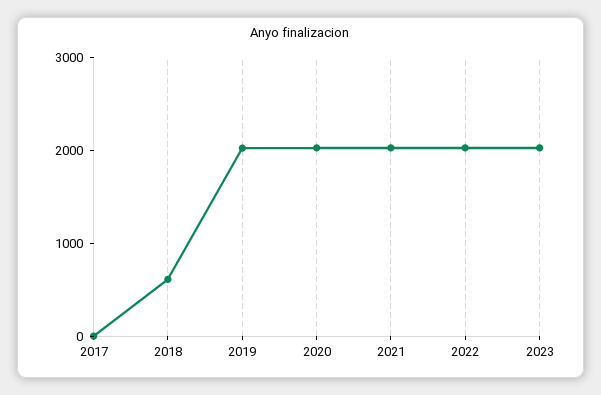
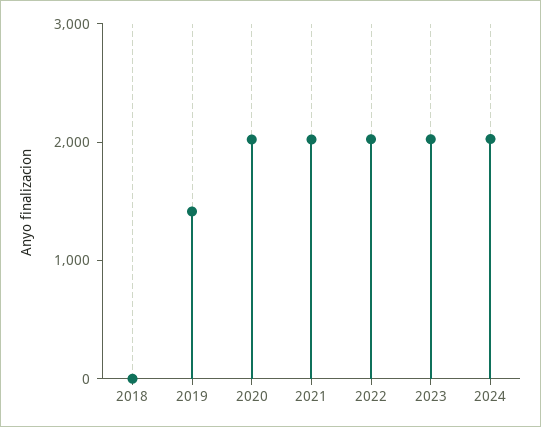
2017: 0 -> none
2018: 600 -> 0
2019: 2000 -> 1400
2024: none -> 2000

